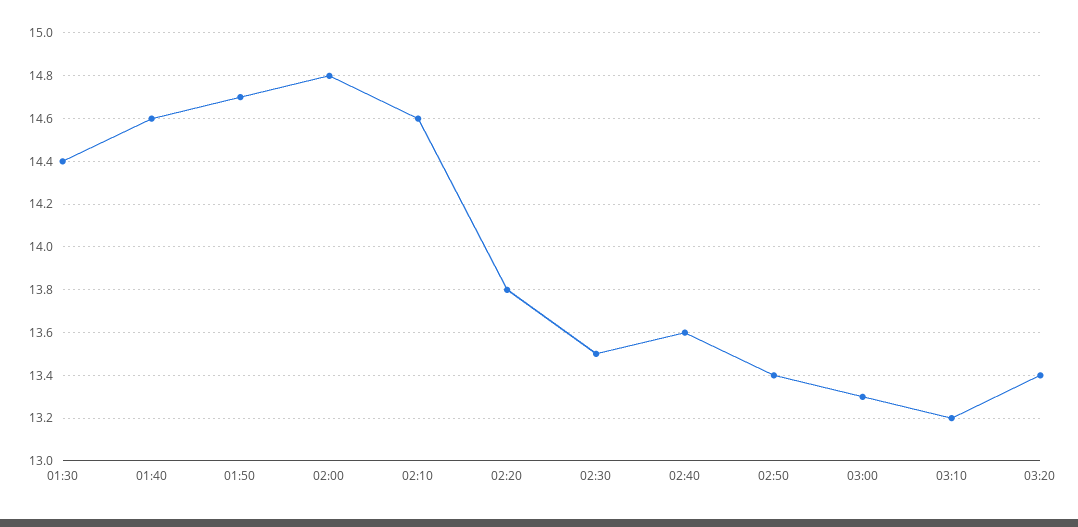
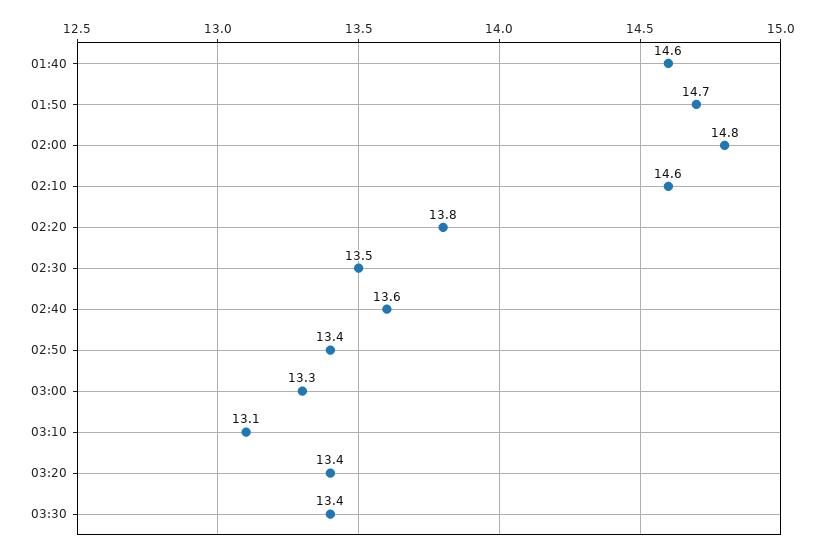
01:30: 14.4 -> none
03:10: 13.2 -> 13.1
03:30: none -> 13.4

